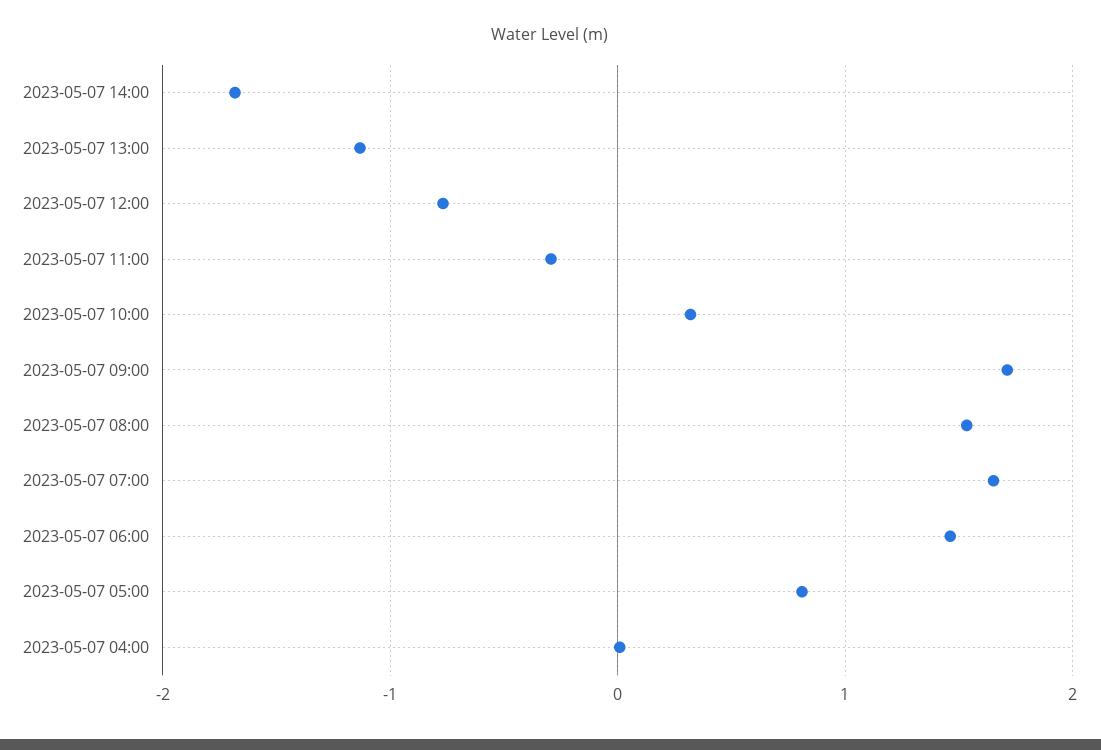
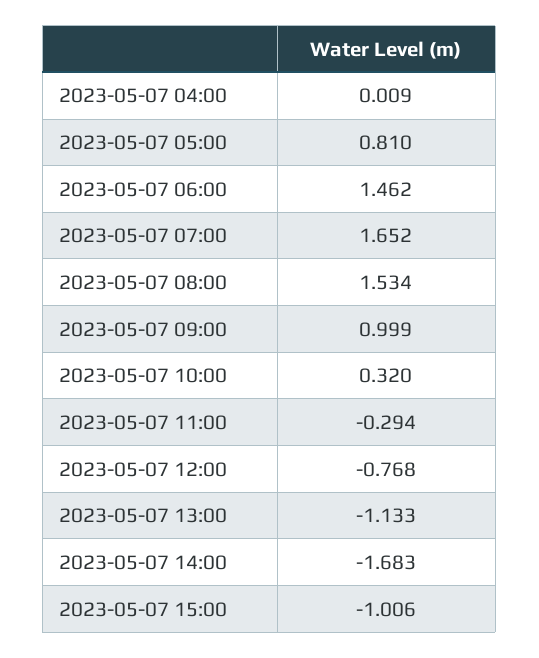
2023-05-07 09:00: 1.7 -> 0.999
2023-05-07 15:00: none -> -1.006

